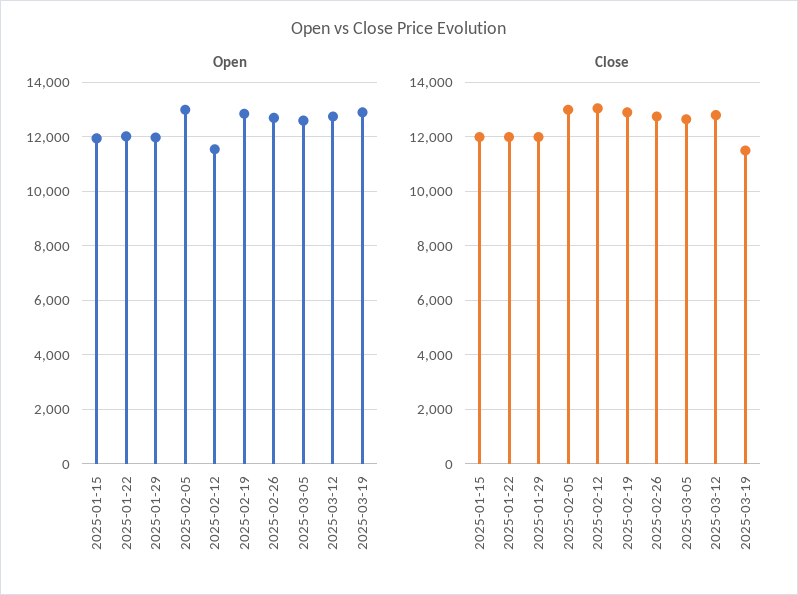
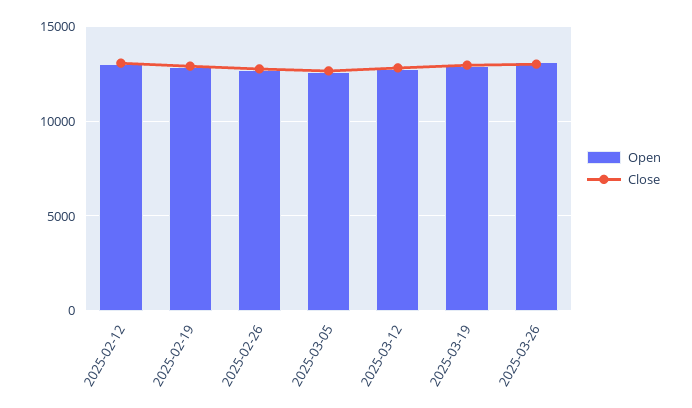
Open, 2025-01-15: 12000 -> none
Open, 2025-01-22: 12000 -> none
Open, 2025-01-29: 12000 -> none
Open, 2025-02-05: 13000 -> none
Open, 2025-02-12: 11500 -> 13000
Close, 2025-01-15: 12000 -> none
Close, 2025-01-22: 12000 -> none
Close, 2025-01-29: 12000 -> none
Close, 2025-02-05: 13000 -> none
Close, 2025-03-19: 11500 -> 13000
Open, 2025-03-26: none -> 13000
Close, 2025-03-26: none -> 13000

